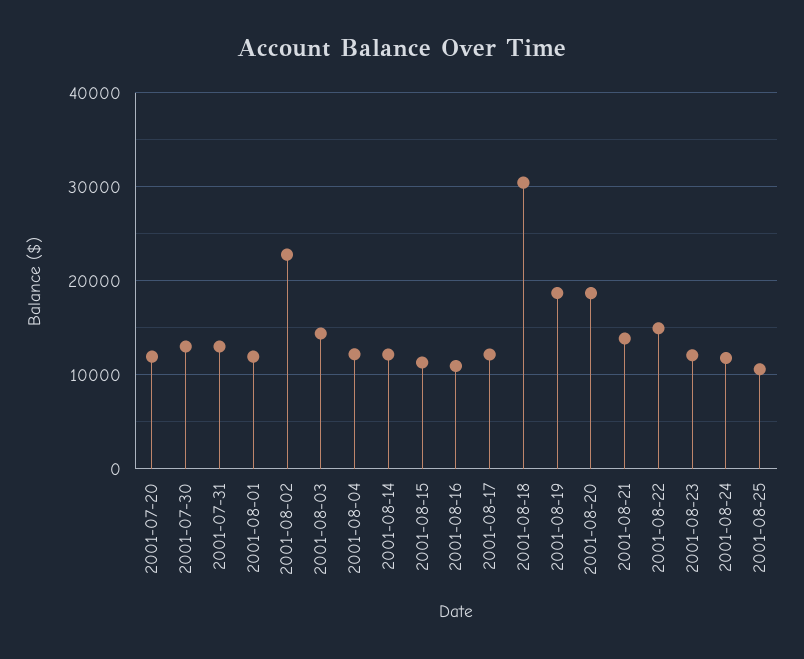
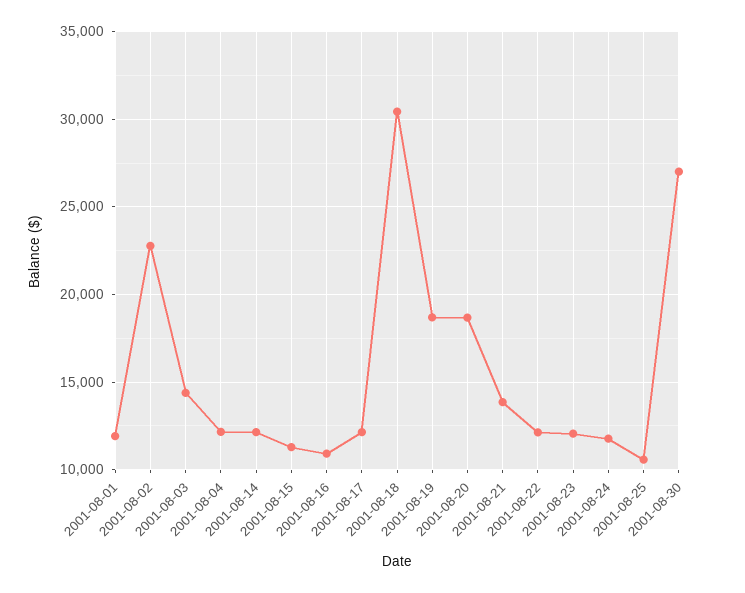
2001-07-20: 12000 -> none
2001-07-30: 13000 -> none
2001-07-31: 13000 -> none
2001-08-22: 15000 -> 12000
2001-08-30: none -> 27000

